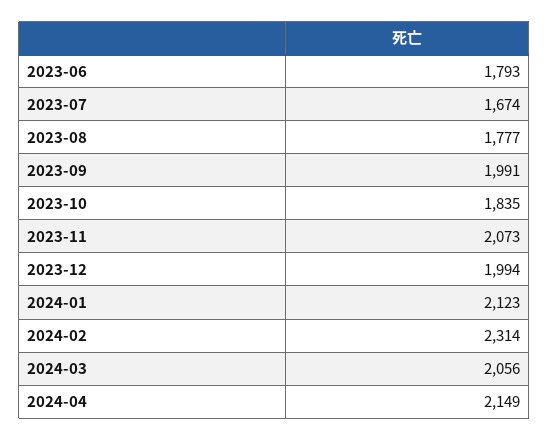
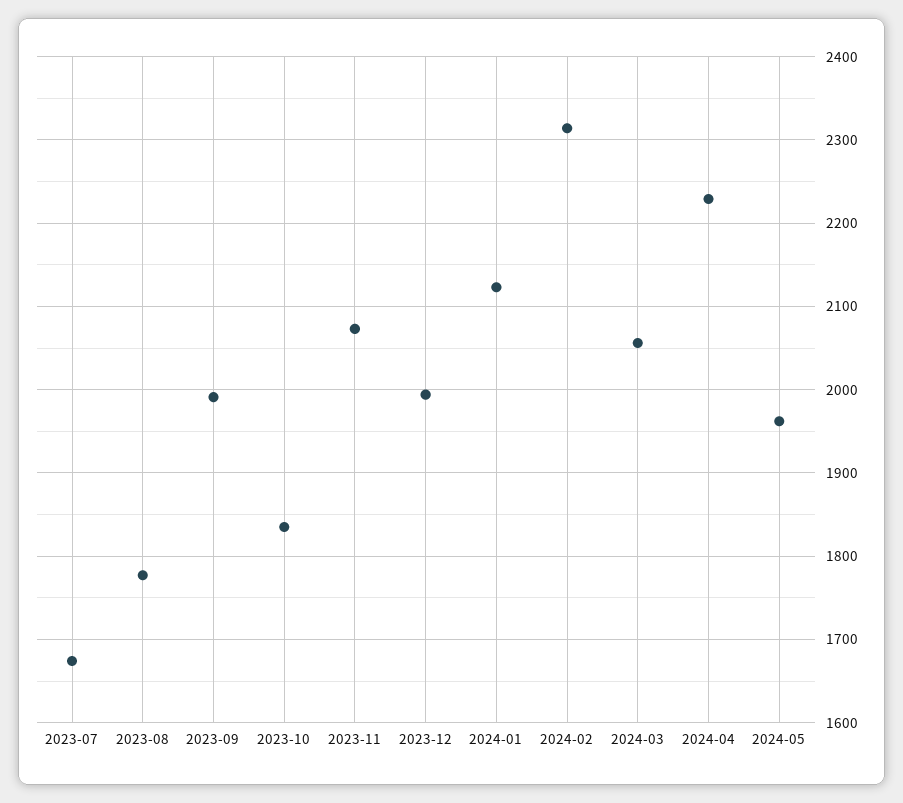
2023-06: 1793 -> none
2024-04: 2149 -> 2230
2024-05: none -> 1960

